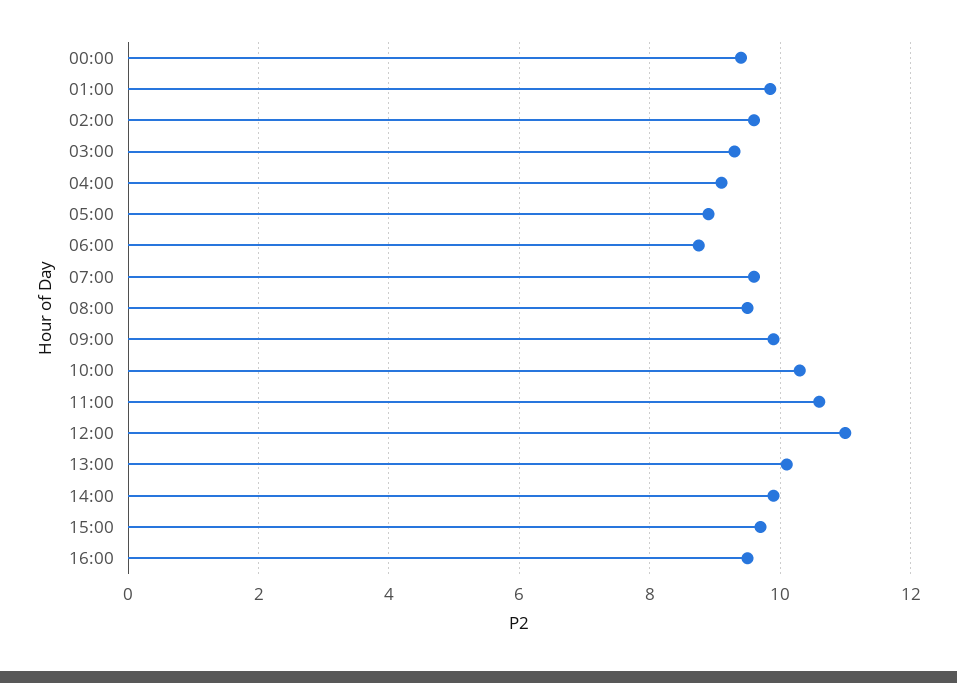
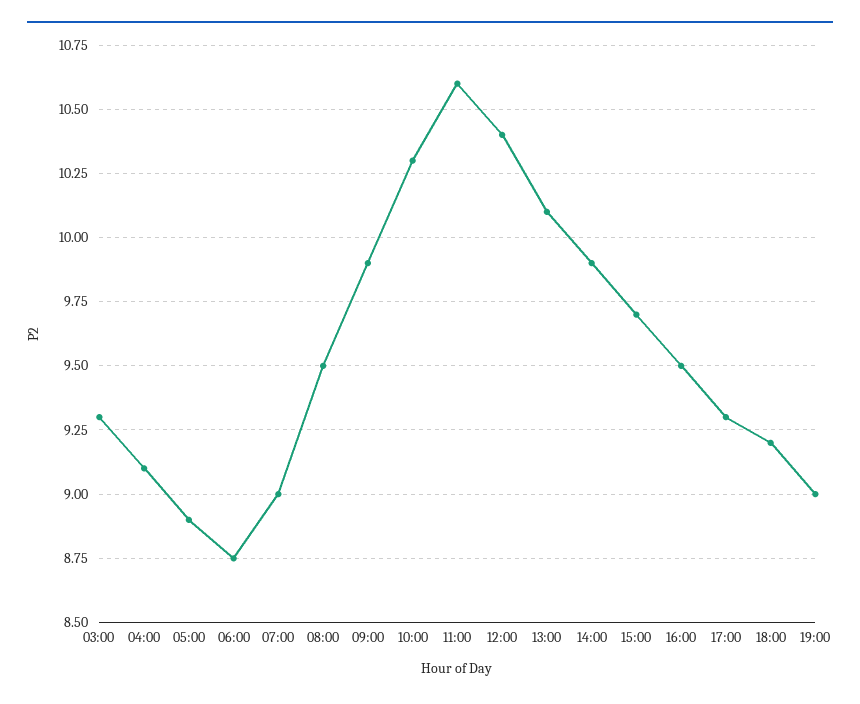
00:00: 9.4 -> none
01:00: 9.8 -> none
02:00: 9.6 -> none
07:00: 9.6 -> 9
12:00: 11 -> 10.4
17:00: none -> 9.3
18:00: none -> 9.2
19:00: none -> 9

